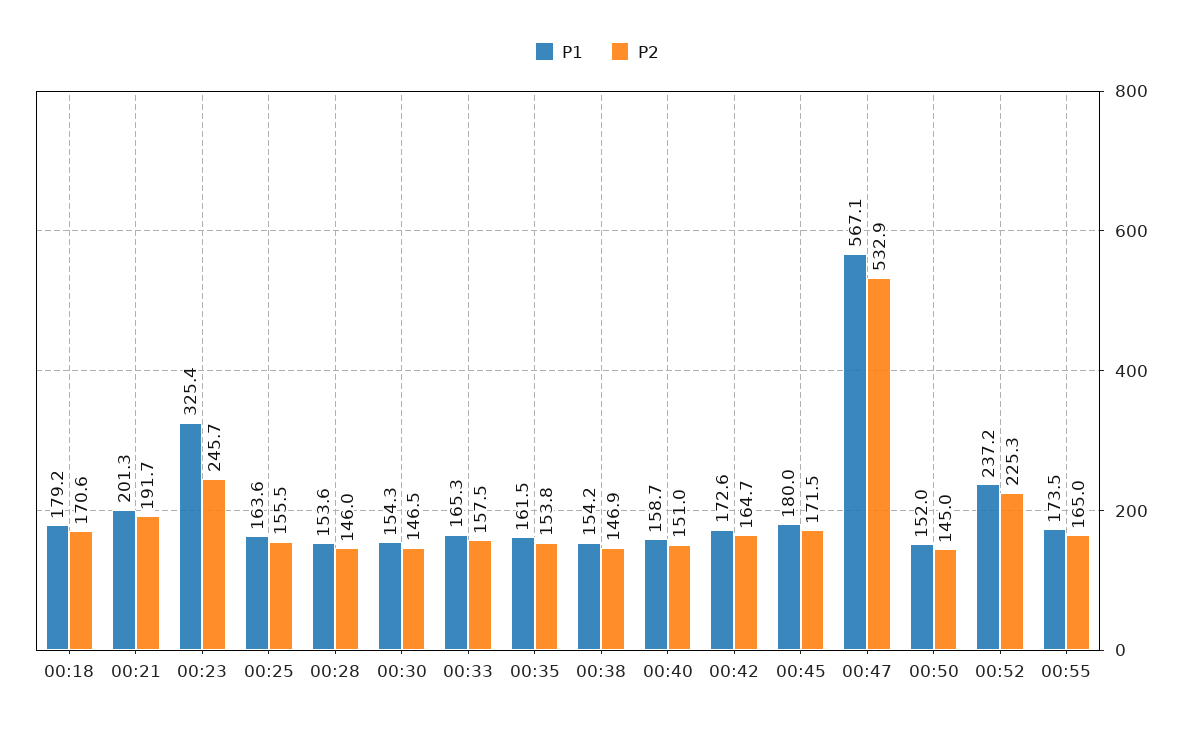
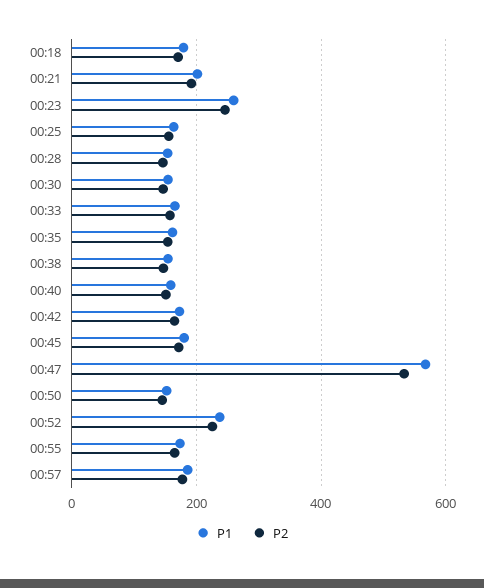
P1, 00:23: 325.4 -> 260
P1, 00:57: none -> 180
P2, 00:57: none -> 180

